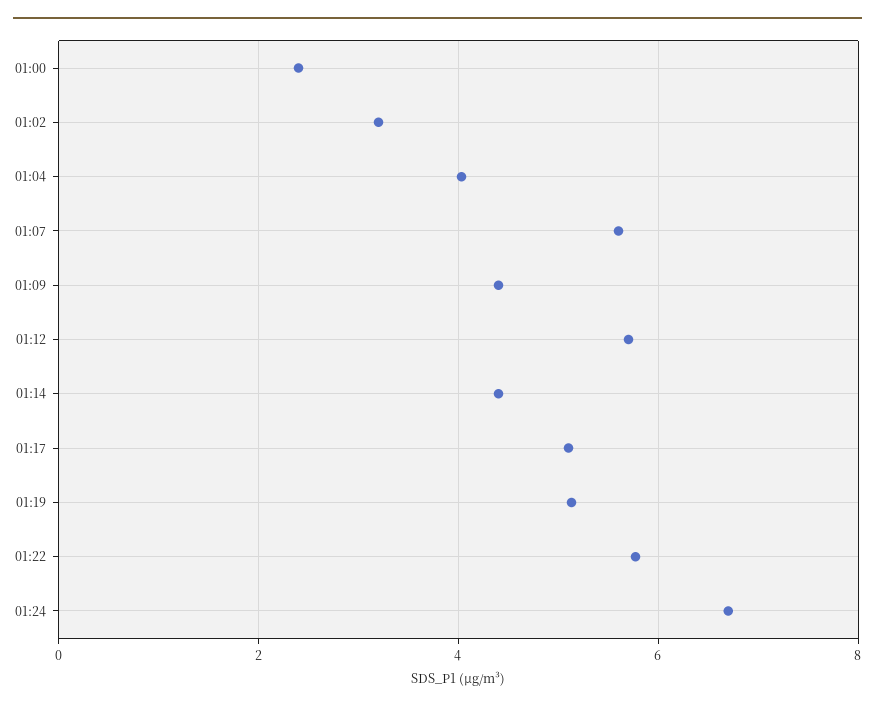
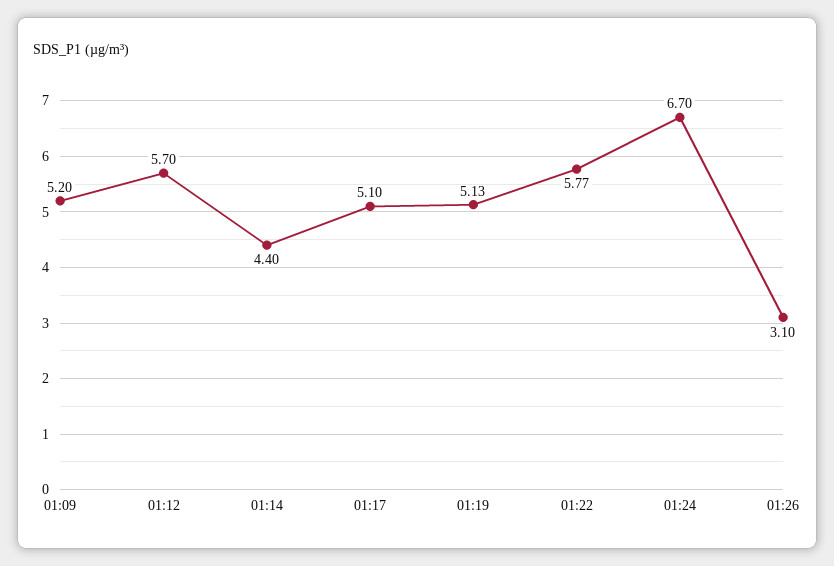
01:00: 2.4 -> none
01:02: 3.2 -> none
01:04: 4 -> none
01:07: 5.6 -> none
01:09: 4.4 -> 5.2
01:26: none -> 3.1

